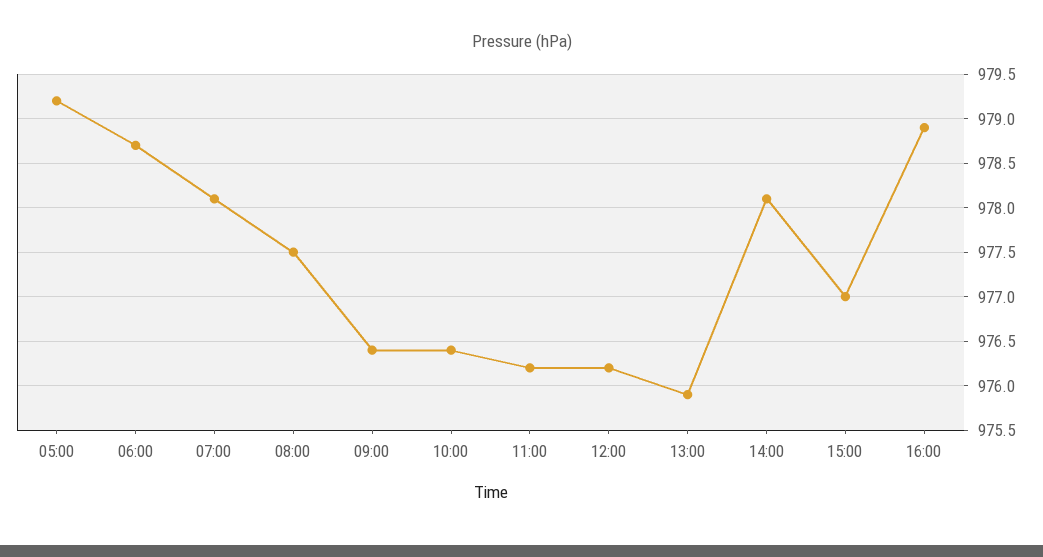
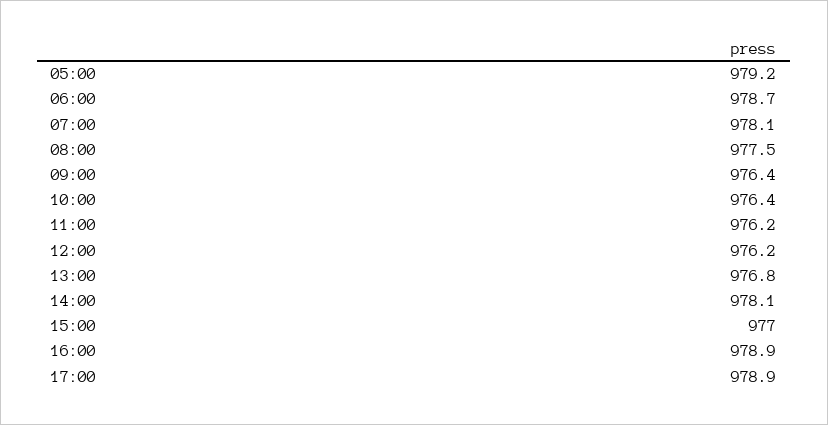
13:00: 975.9 -> 976.8
17:00: none -> 978.9

